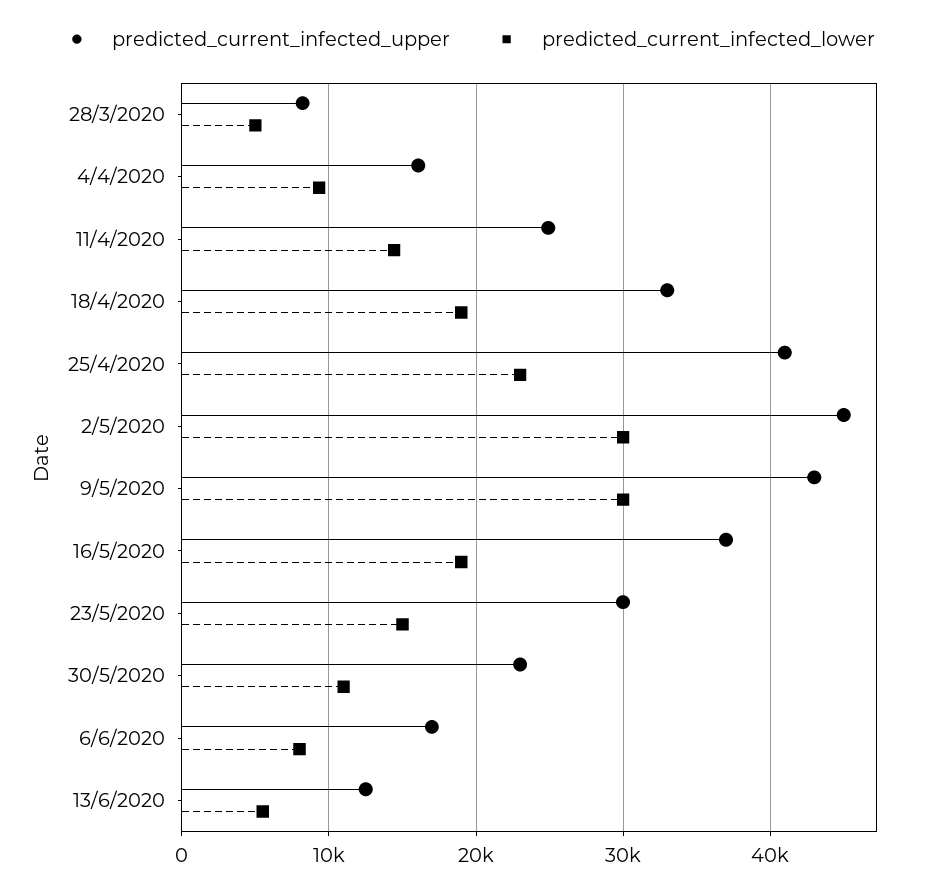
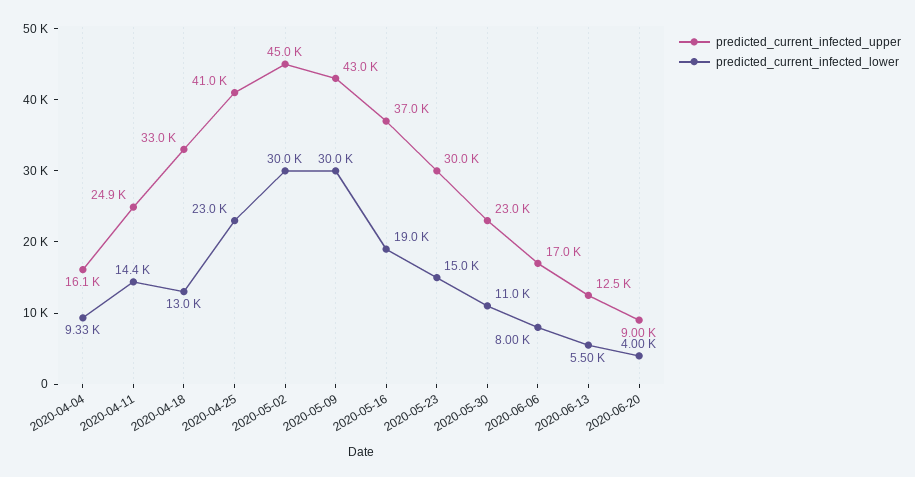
predicted_current_infected_upper, 28/3/2020: 8000 -> none
predicted_current_infected_lower, 28/3/2020: 5000 -> none
predicted_current_infected_lower, 18/4/2020: 19000 -> 13000
predicted_current_infected_upper, 2020-06-20: none -> 9000
predicted_current_infected_lower, 2020-06-20: none -> 4000

